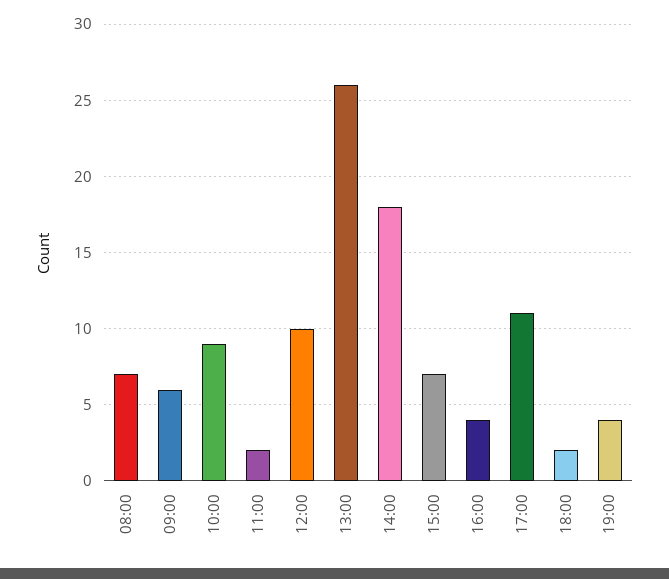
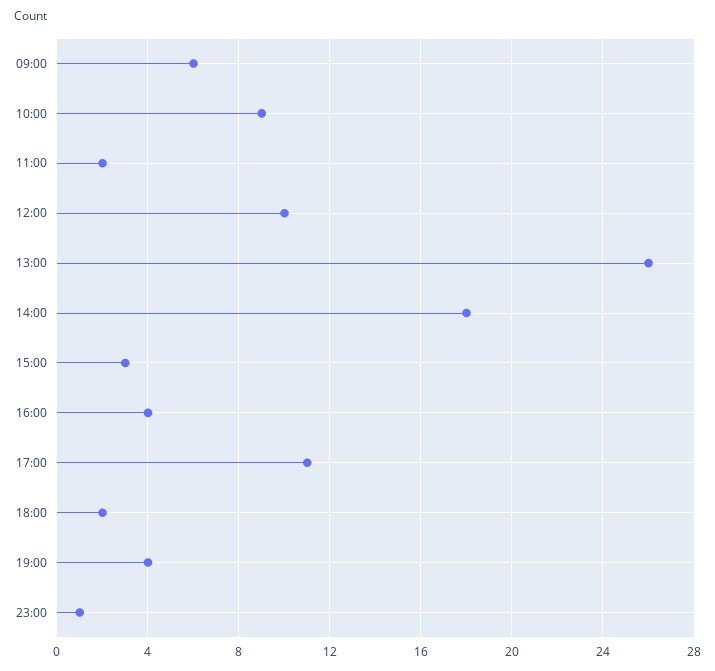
08:00: 7 -> none
15:00: 7 -> 3
23:00: none -> 1

